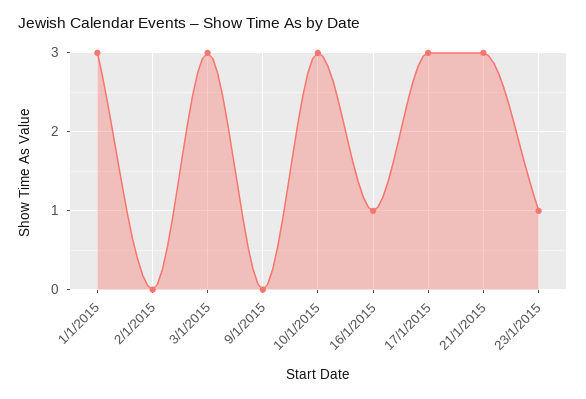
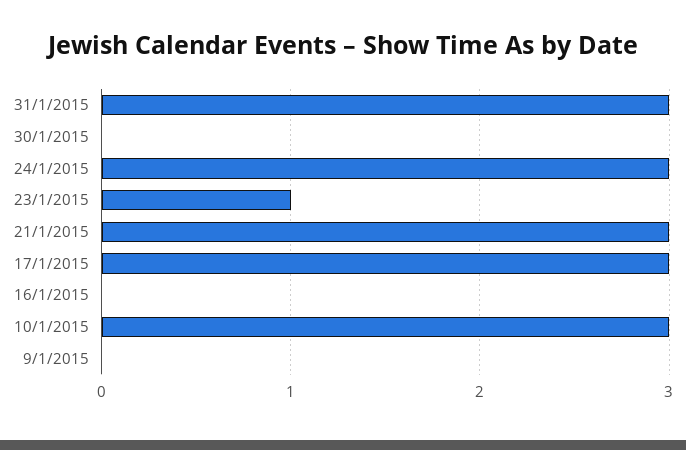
1/1/2015: 3 -> none
2/1/2015: 0 -> none
3/1/2015: 3 -> none
16/1/2015: 1 -> 0
31/1/2015: none -> 3
30/1/2015: none -> 0
24/1/2015: none -> 3

